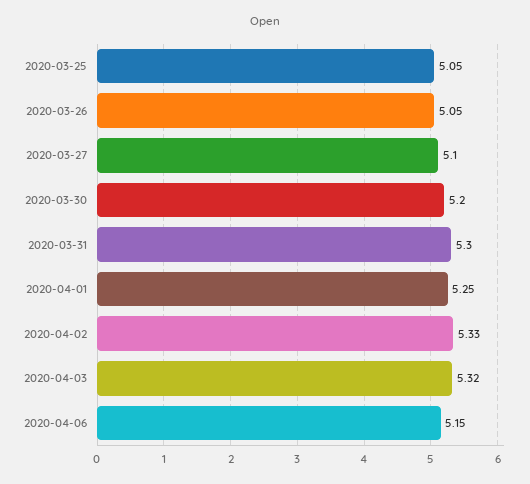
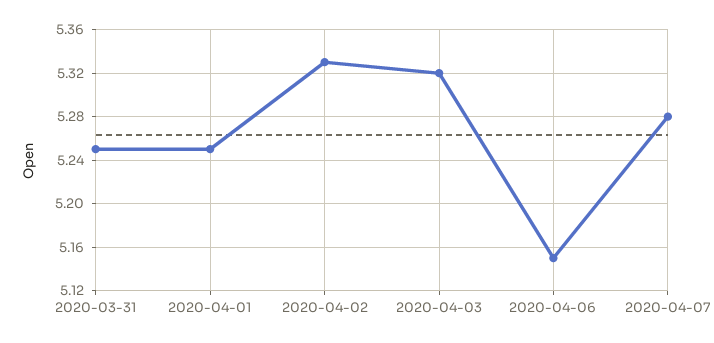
2020-03-25: 5.05 -> none
2020-03-26: 5.05 -> none
2020-03-27: 5.1 -> none
2020-03-30: 5.2 -> none
2020-03-31: 5.3 -> 5.25
2020-04-07: none -> 5.28

